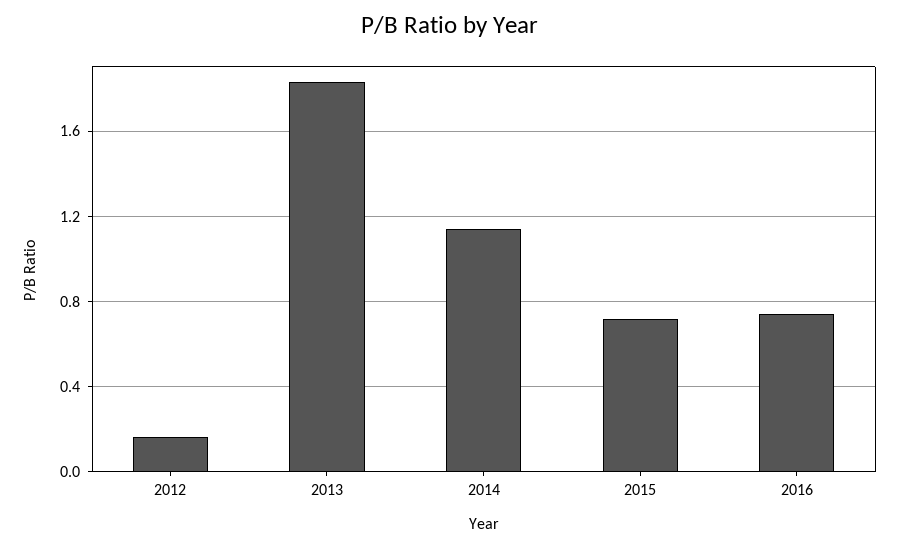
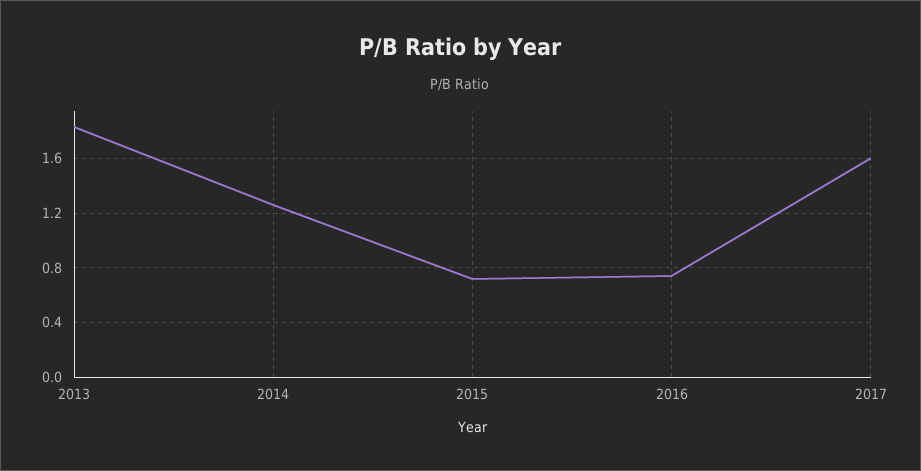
2012: 0.15 -> none
2014: 1.15 -> 1.25
2017: none -> 1.6

